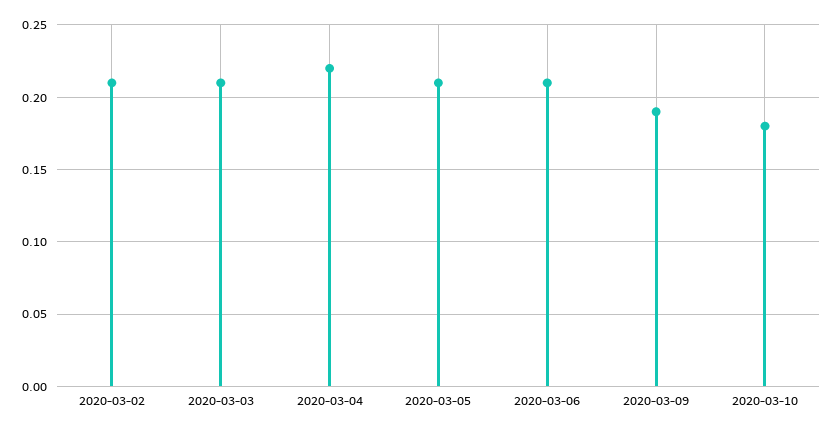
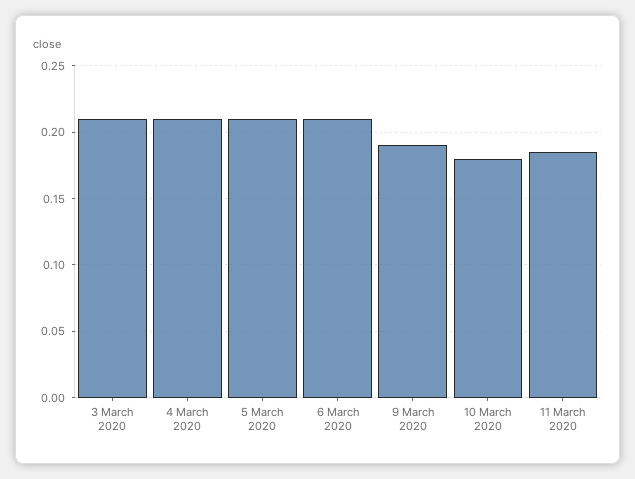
2020-03-02: 0.21 -> none
2020-03-04: 0.22 -> 0.21
11 March 2020: none -> 0.185

